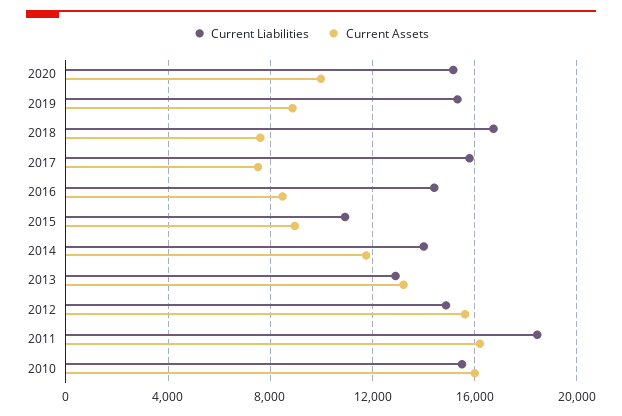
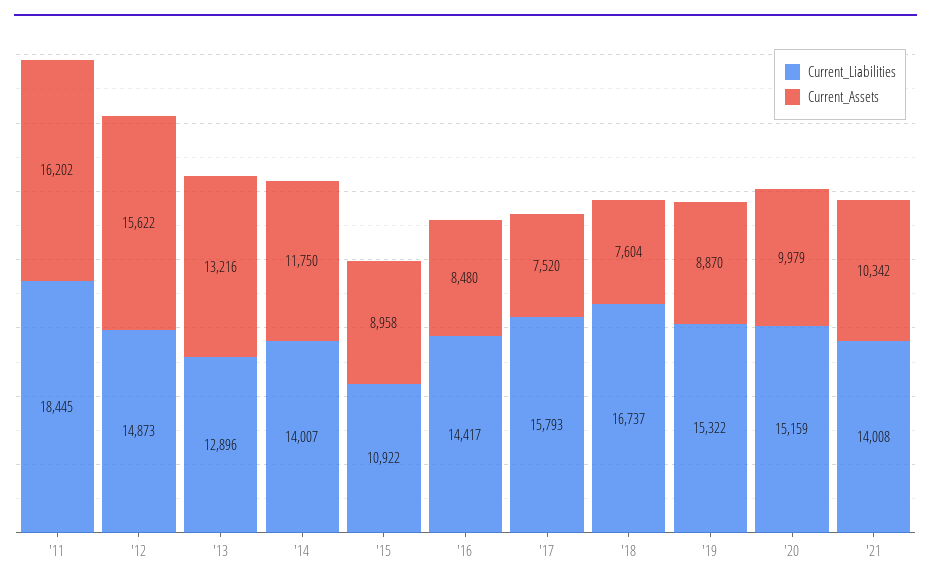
Current Liabilities, 2010: 15500 -> none
Current Assets, 2010: 16000 -> none
Current Liabilities, '21: none -> 14008
Current Assets, '21: none -> 10342

